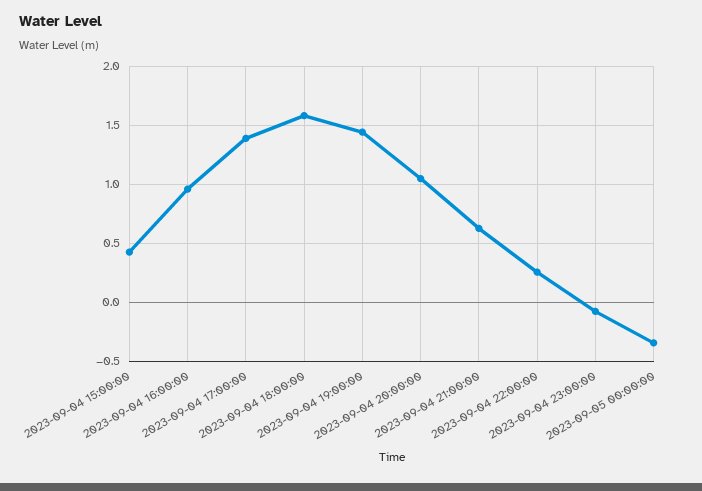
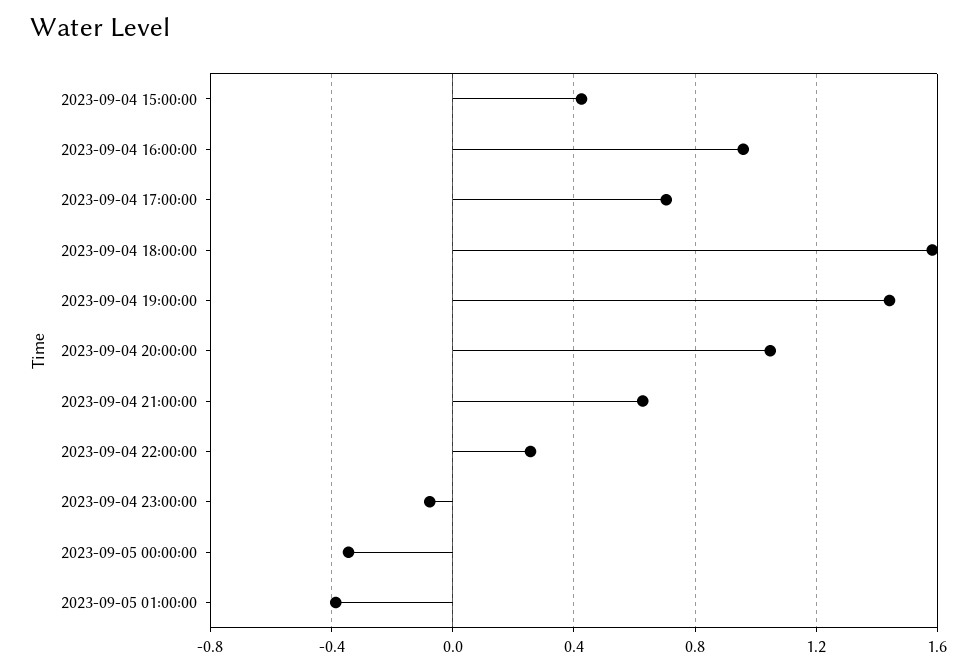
2023-09-04 17:00:00: 1.4 -> 0.7
2023-09-05 01:00:00: none -> -0.4

